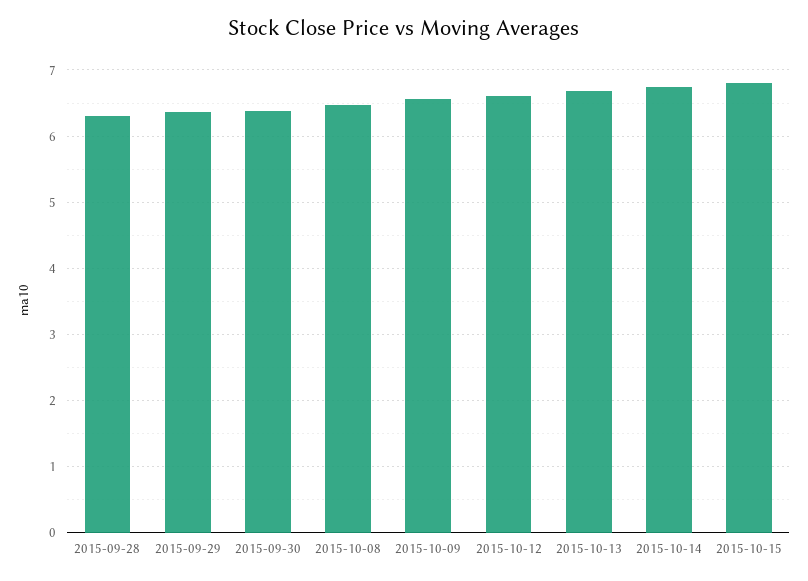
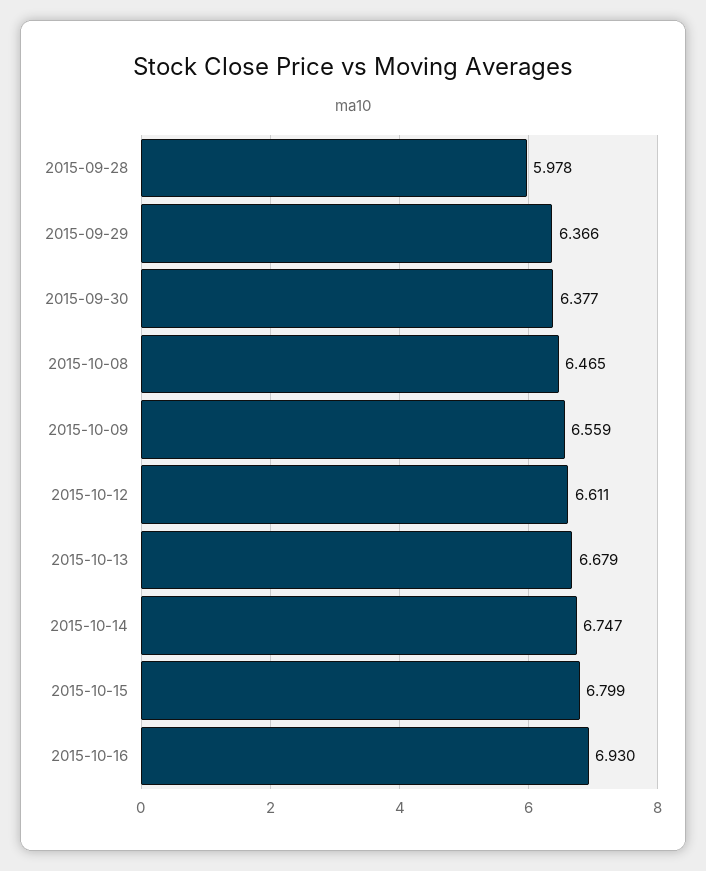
2015-09-28: 6.3 -> 5.978
2015-10-16: none -> 6.93

